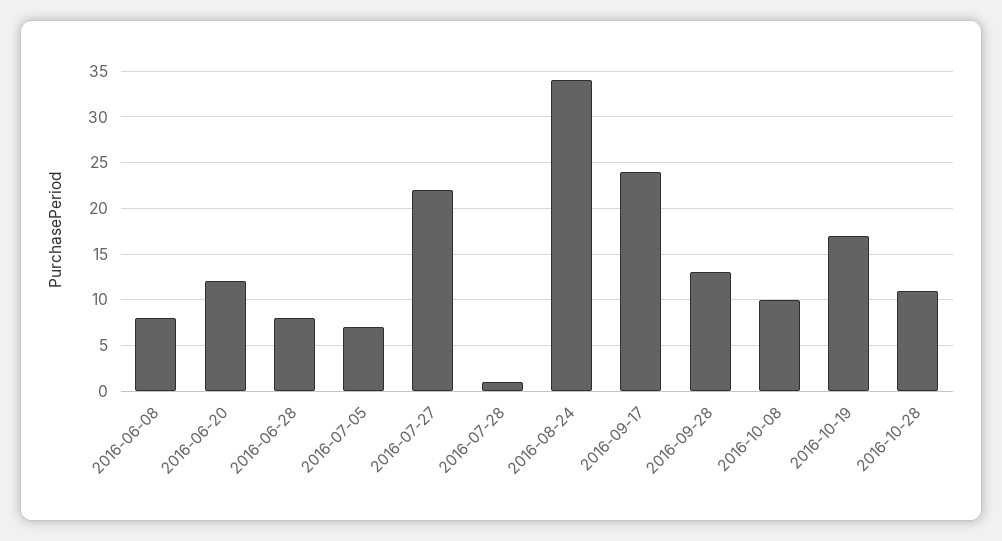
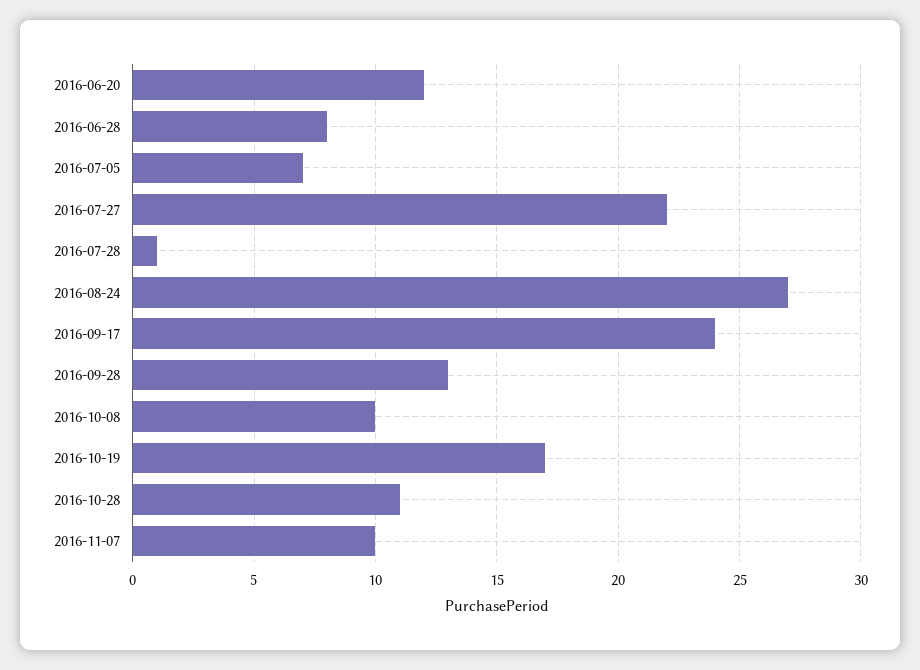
2016-06-08: 8 -> none
2016-08-24: 34 -> 27
2016-11-07: none -> 10

